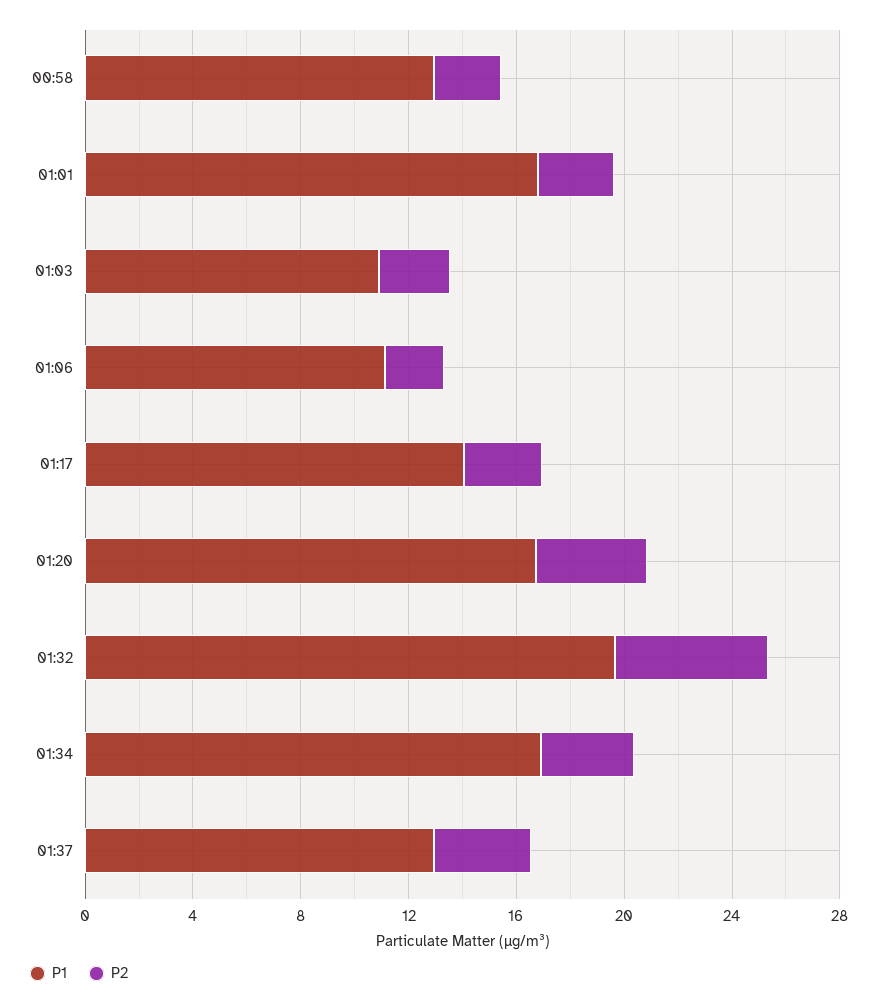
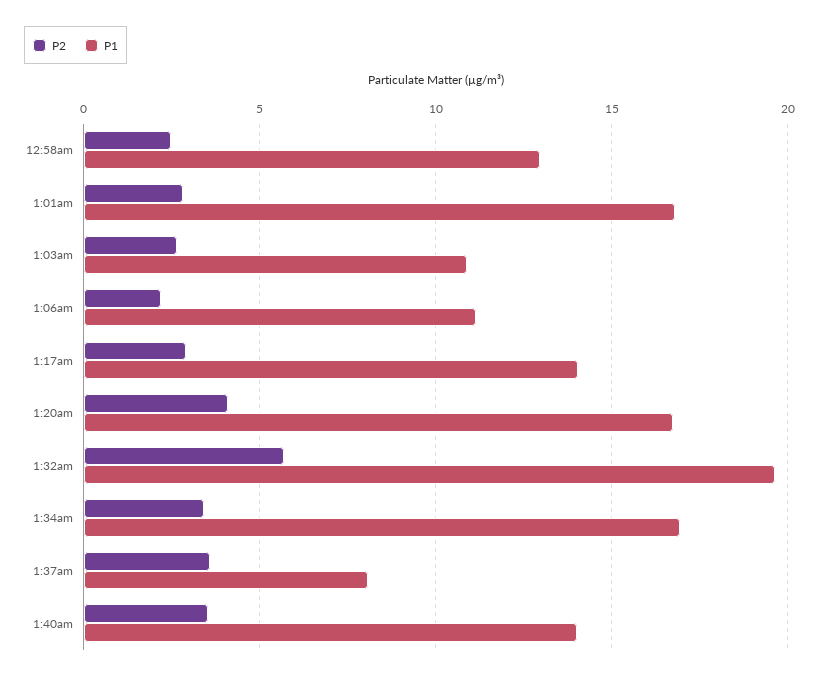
P1, 01:37: 13 -> 8
P2, 1:40am: none -> 3.5
P1, 1:40am: none -> 14

